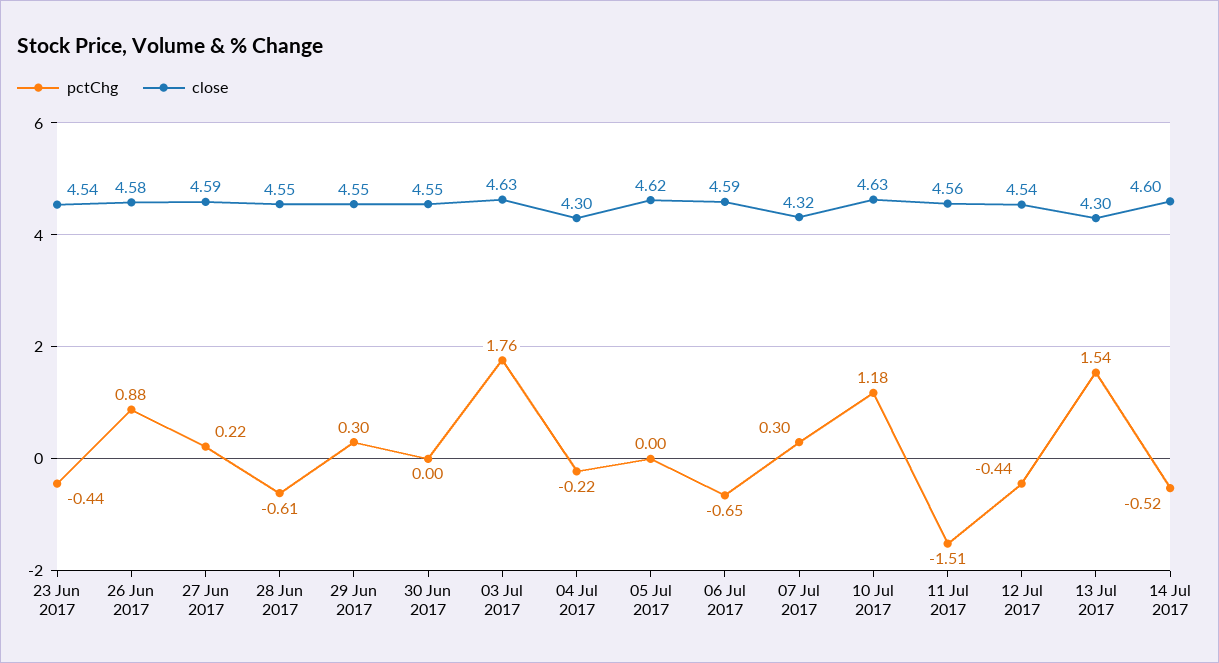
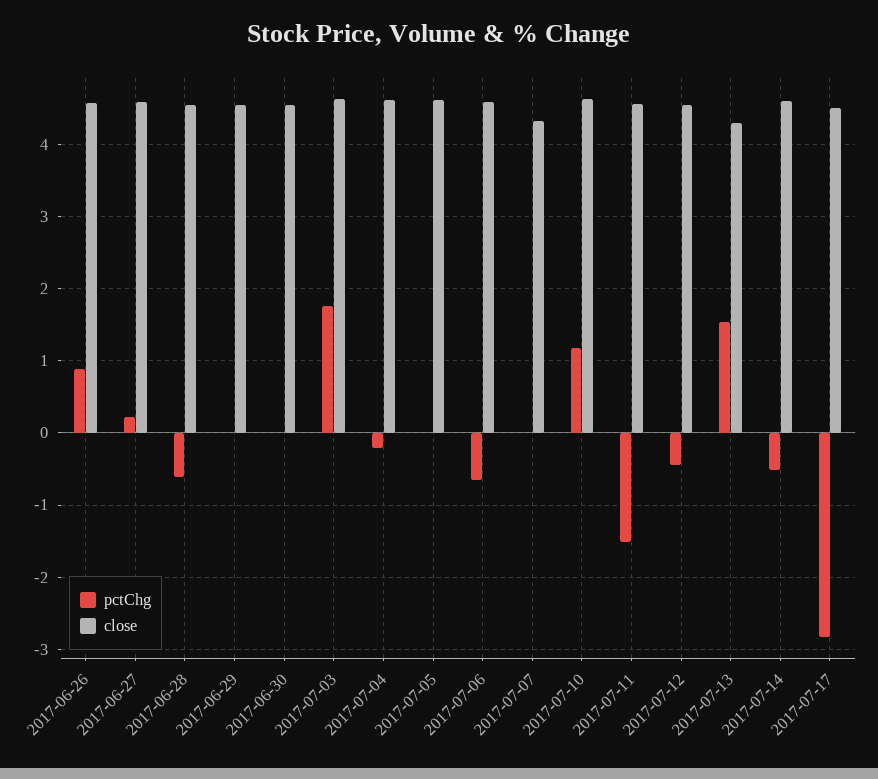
pctChg, 23 Jun 2017: -0.44 -> none
close, 23 Jun 2017: 4.54 -> none
pctChg, 29 Jun 2017: 0.3 -> 0
close, 04 Jul 2017: 4.3 -> 4.6
pctChg, 07 Jul 2017: 0.3 -> 0
pctChg, 2017-07-17: none -> -2.8
close, 2017-07-17: none -> 4.5

